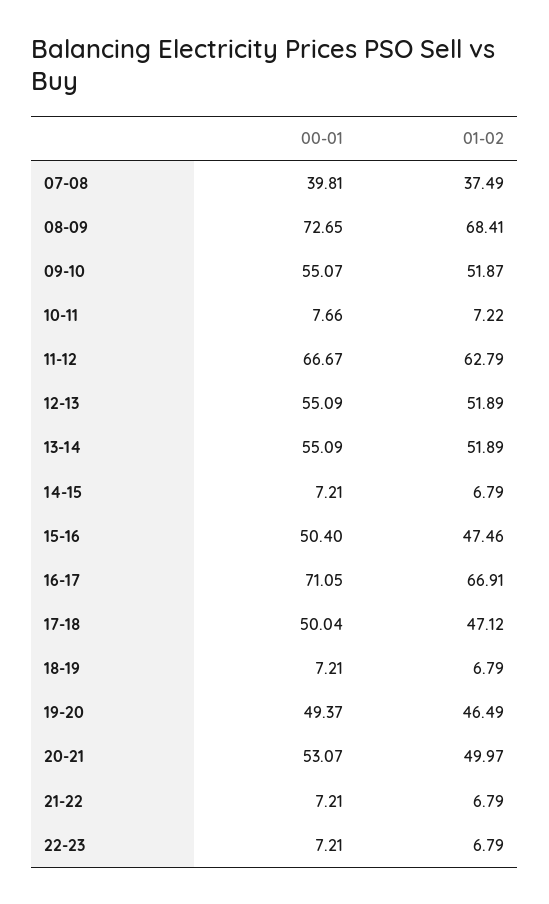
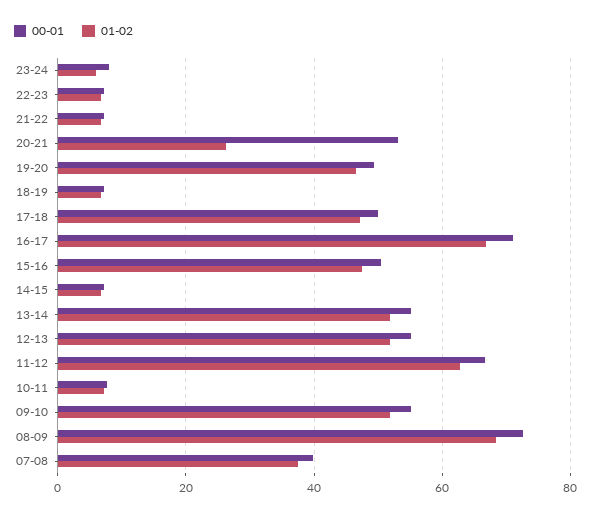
01-02, 20-21: 49.97 -> 26
00-01, 23-24: none -> 8
01-02, 23-24: none -> 6

